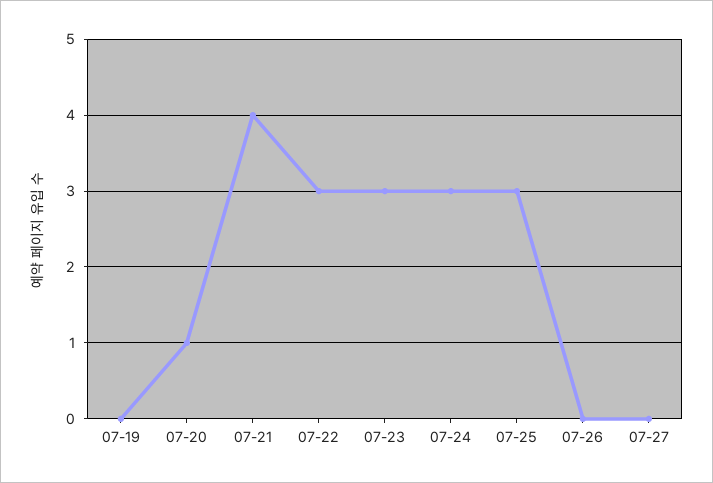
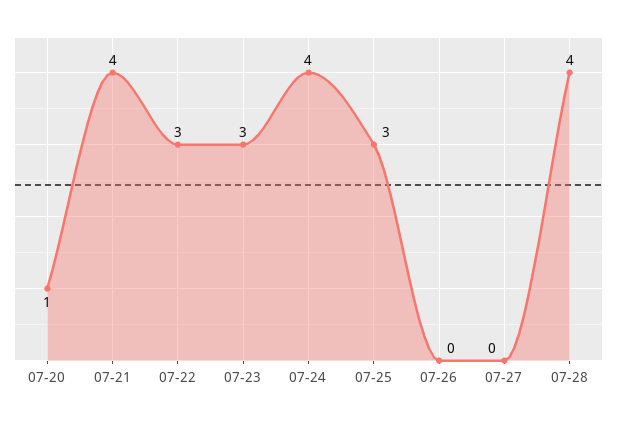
07-19: 0 -> none
07-24: 3 -> 4
07-28: none -> 4

